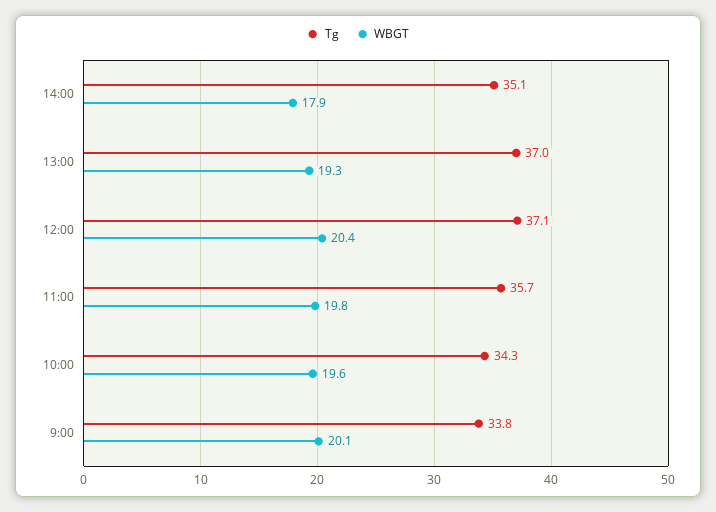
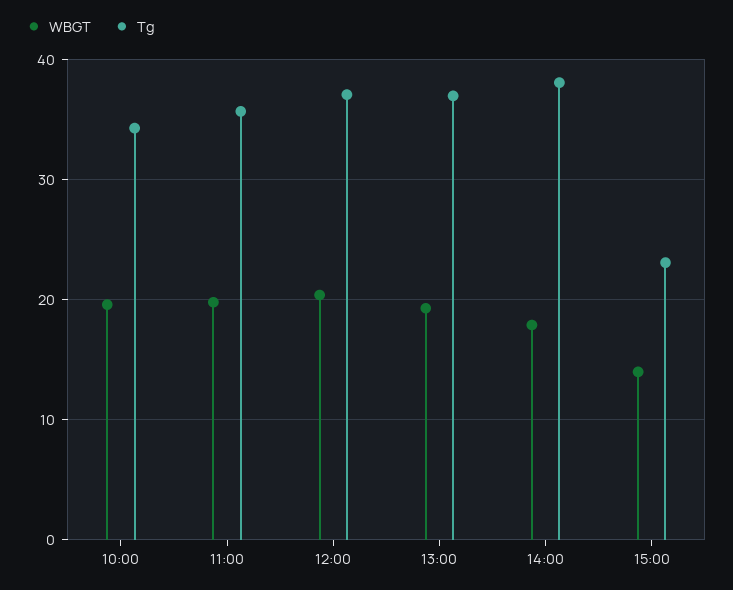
Tg, 14:00: 35.1 -> 38
Tg, 9:00: 33.8 -> none
WBGT, 9:00: 20.1 -> none
WBGT, 15:00: none -> 14
Tg, 15:00: none -> 23

